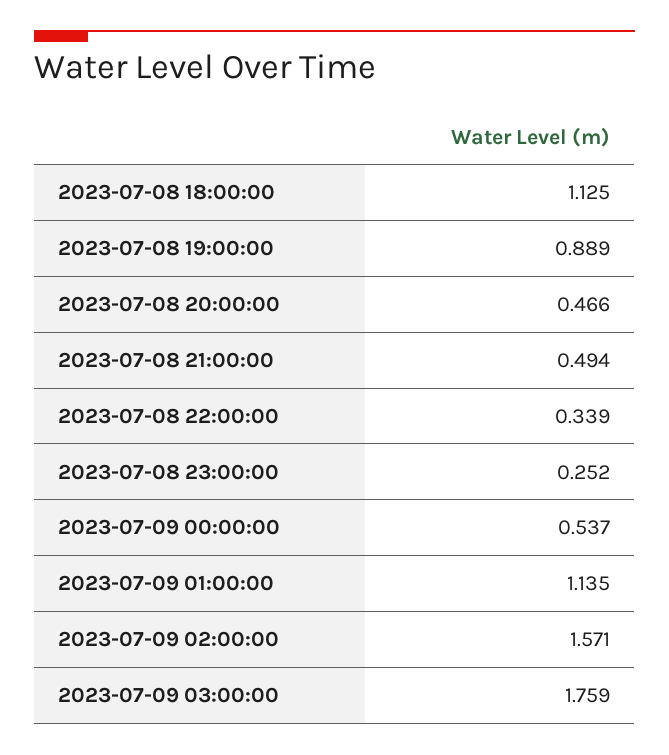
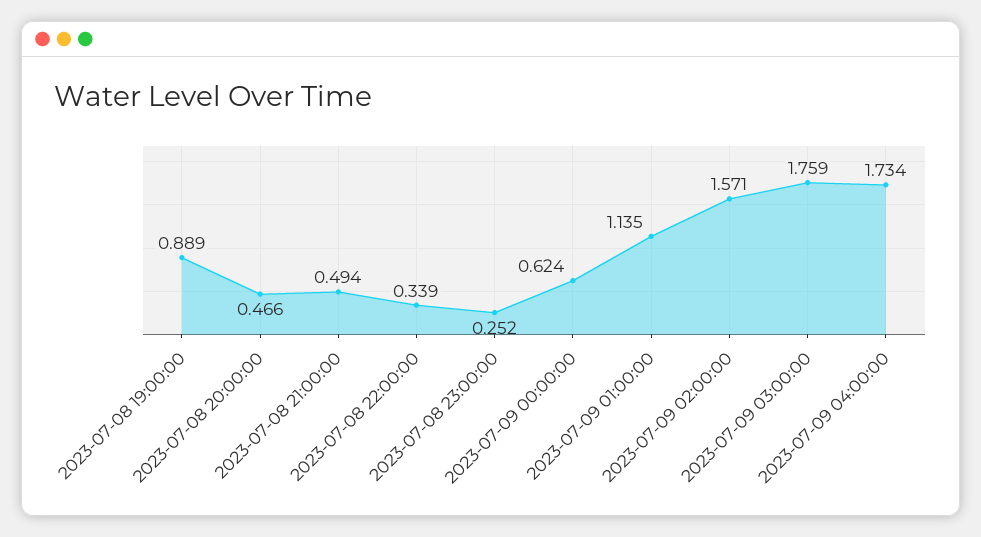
2023-07-08 18:00:00: 1.125 -> none
2023-07-09 00:00:00: 0.537 -> 0.624
2023-07-09 04:00:00: none -> 1.734

